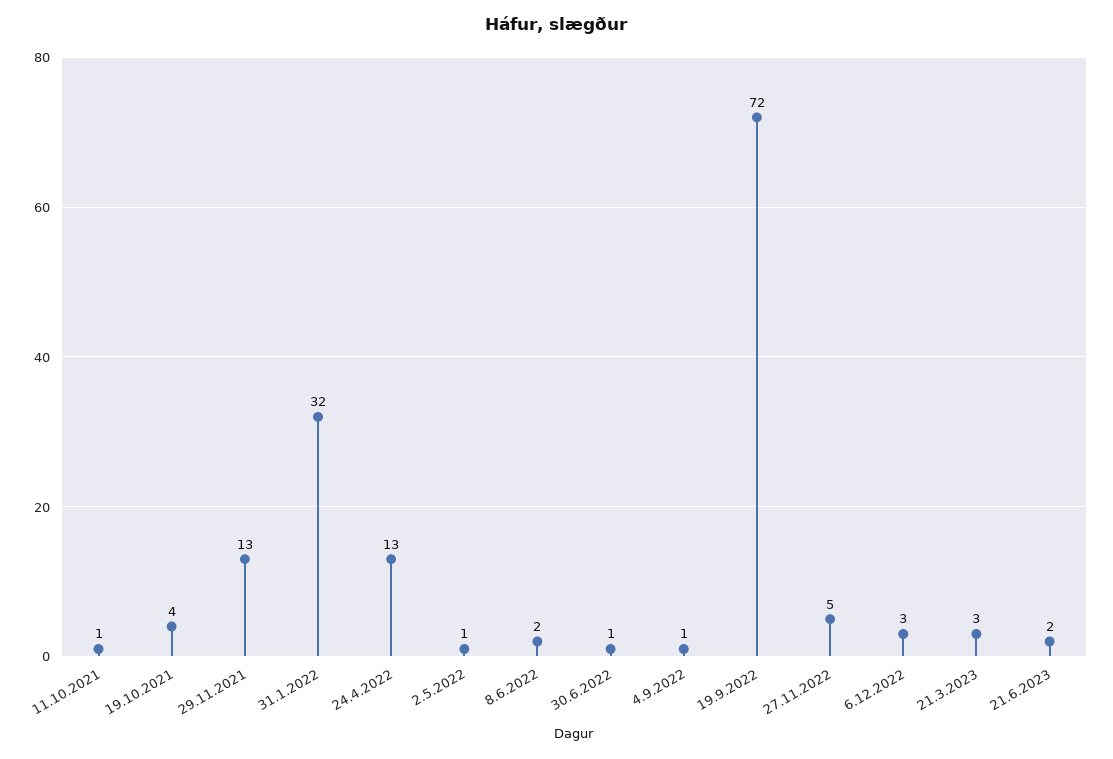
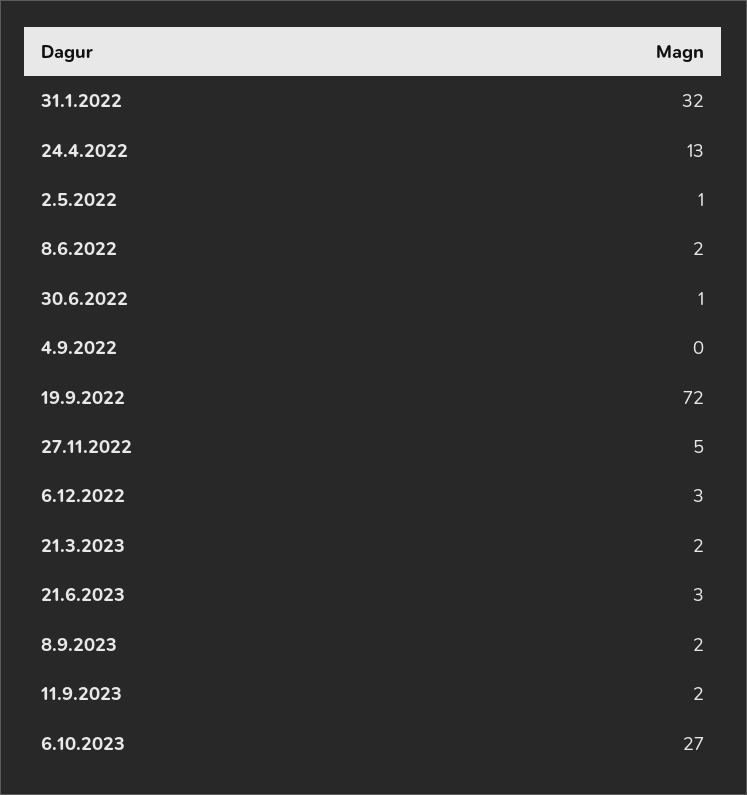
11.10.2021: 1 -> none
19.10.2021: 4 -> none
29.11.2021: 13 -> none
4.9.2022: 1 -> 0
21.3.2023: 3 -> 2
21.6.2023: 2 -> 3
8.9.2023: none -> 2
11.9.2023: none -> 2
6.10.2023: none -> 27

